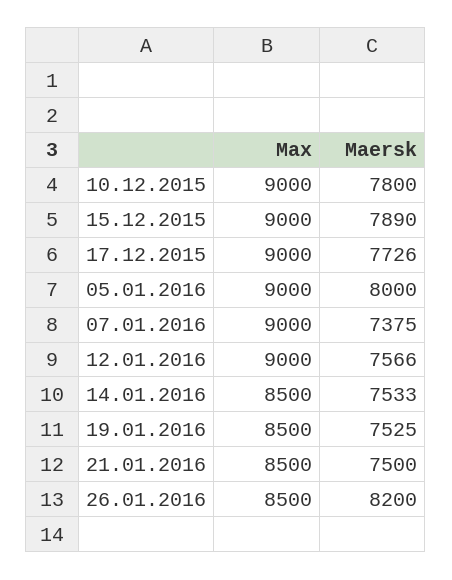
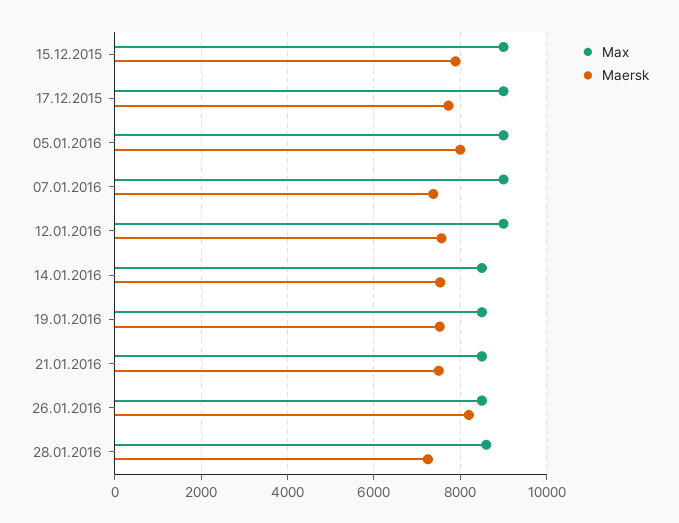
Max, 10.12.2015: 9000 -> none
Maersk, 10.12.2015: 7800 -> none
Max, 28.01.2016: none -> 8600
Maersk, 28.01.2016: none -> 7200

